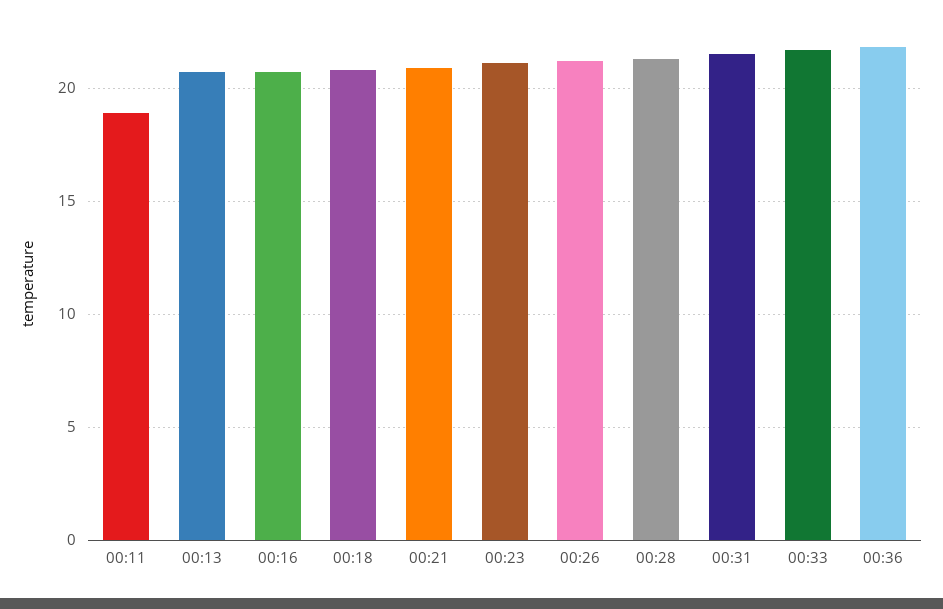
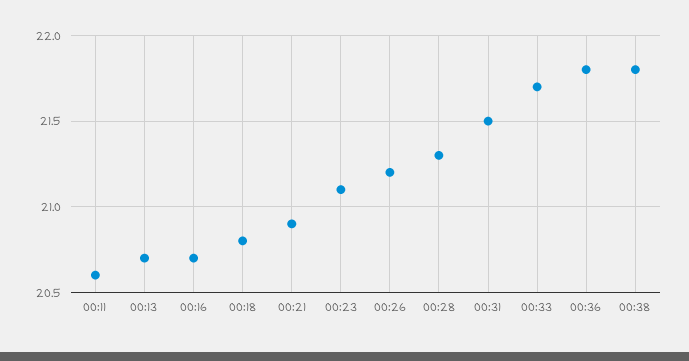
00:11: 19 -> 20.6
00:38: none -> 21.8

